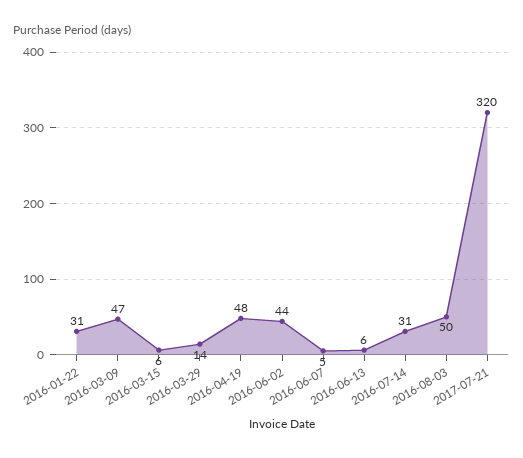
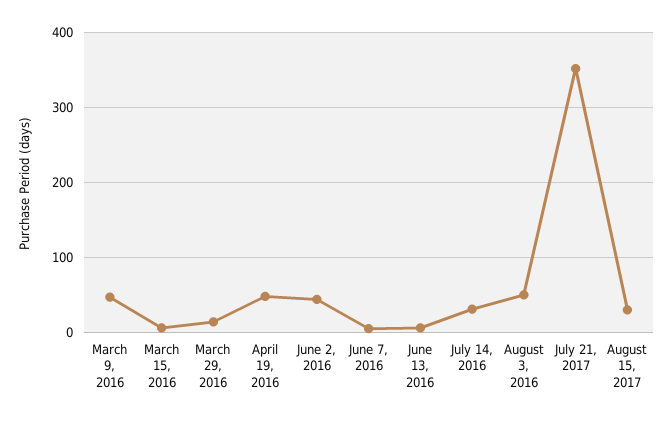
2016-01-22: 31 -> none
2017-07-21: 320 -> 350
August 15, 2017: none -> 30

